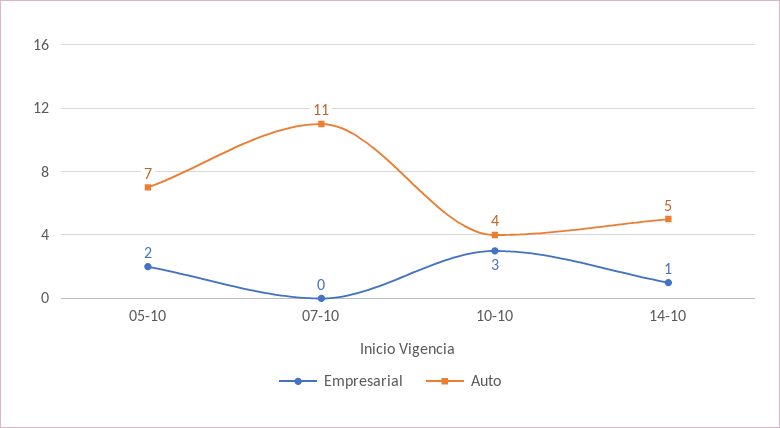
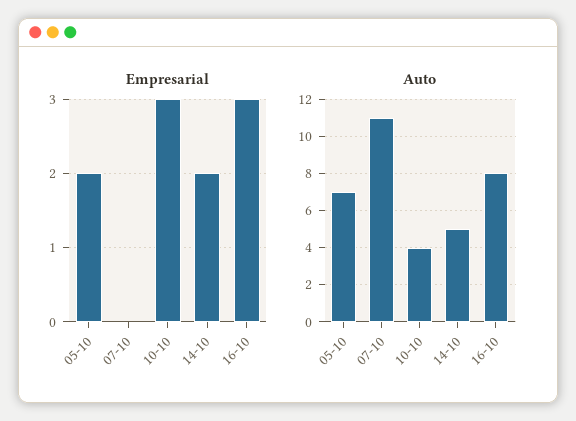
Empresarial, 14-10: 1 -> 2
Empresarial, 16-10: none -> 3
Auto, 16-10: none -> 8

